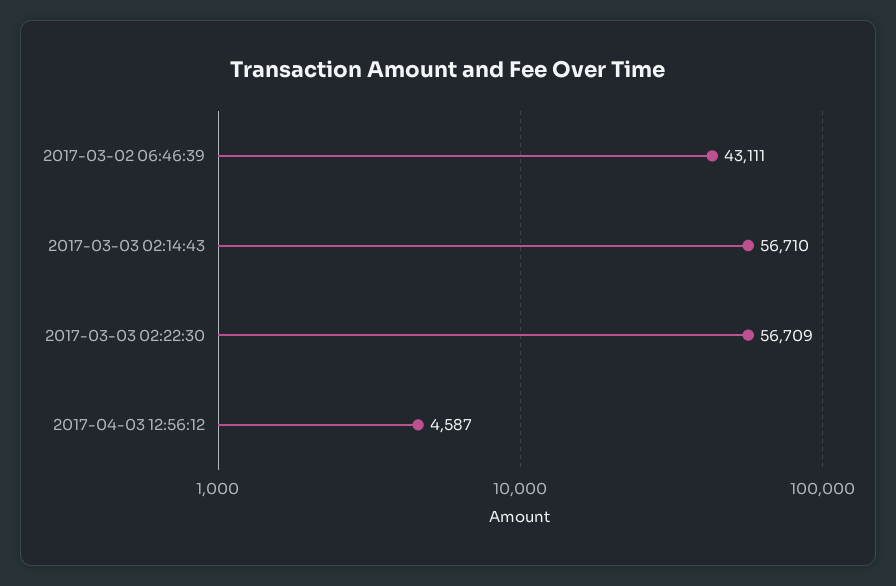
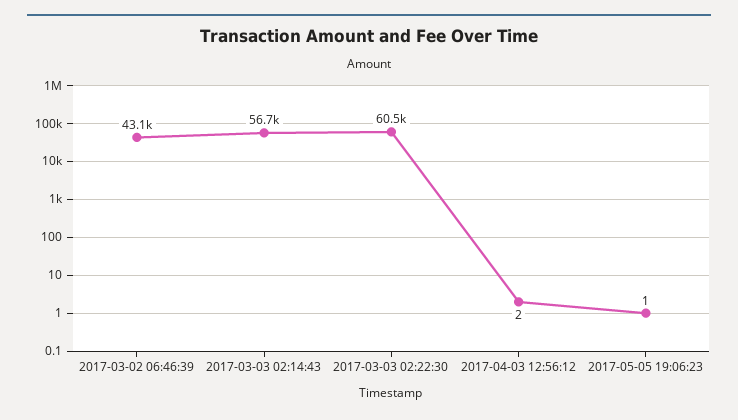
2017-03-03 02:22:30: 56709 -> 60500
2017-04-03 12:56:12: 4587 -> 2
2017-05-05 19:06:23: none -> 1

